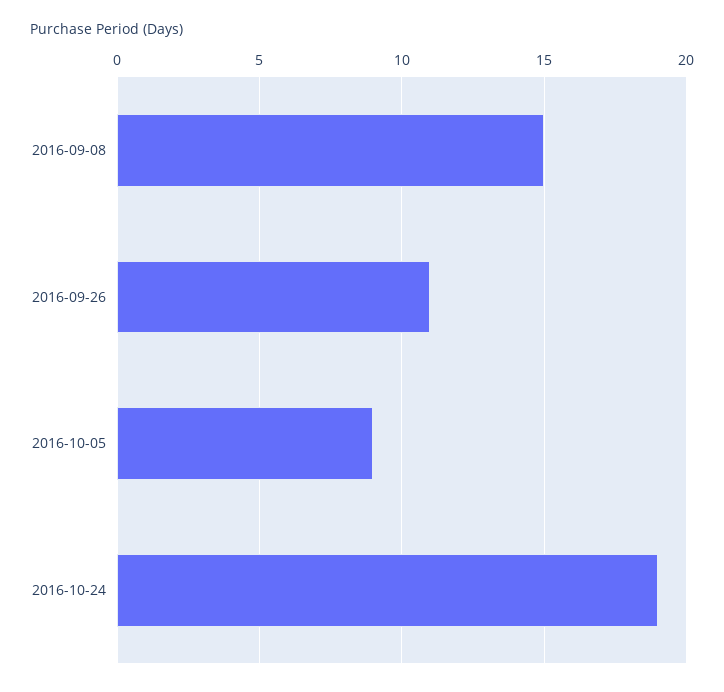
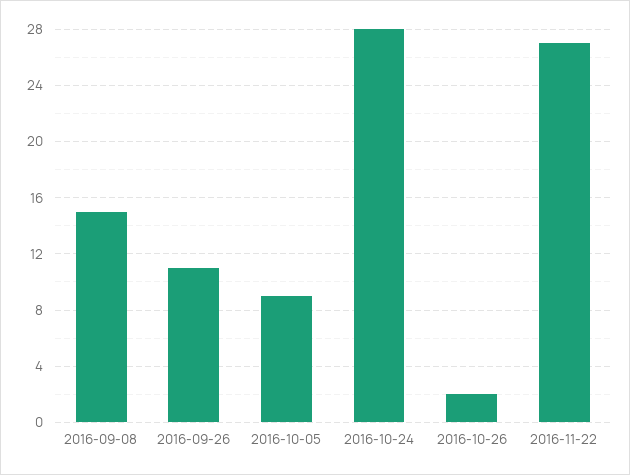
2016-10-24: 19 -> 28
2016-10-26: none -> 2
2016-11-22: none -> 27

